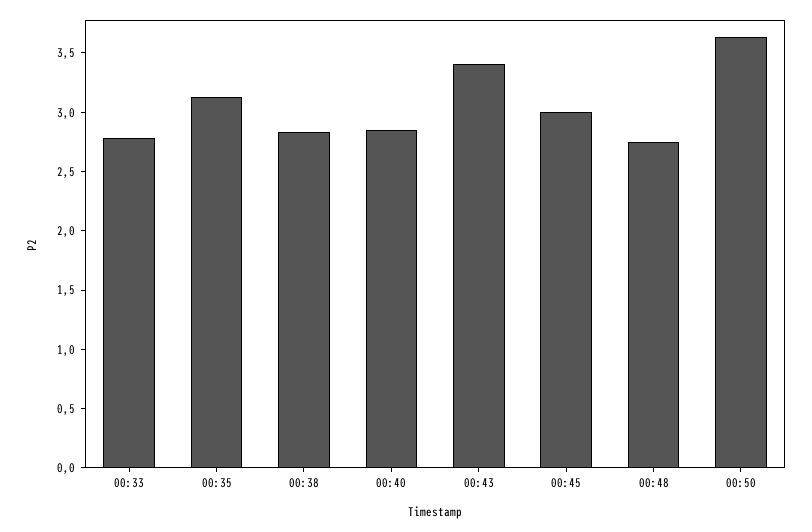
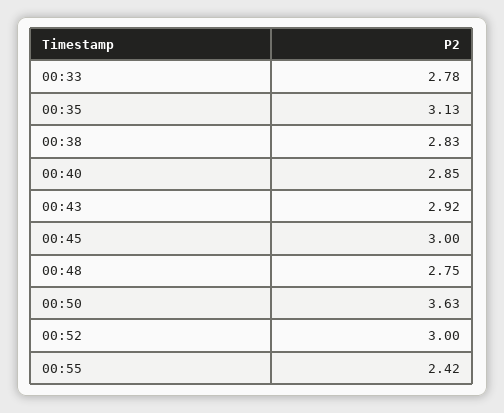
00:43: 3.4 -> 2.92
00:52: none -> 3
00:55: none -> 2.42

